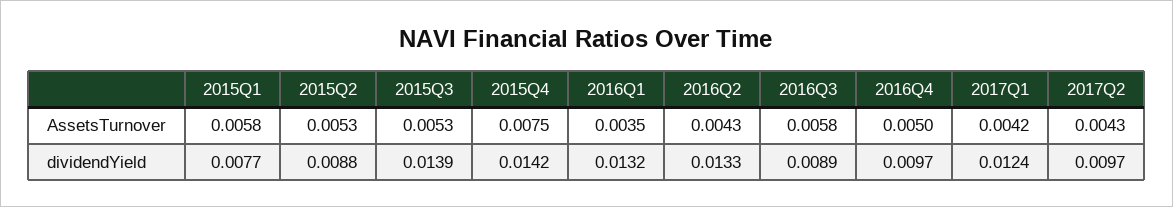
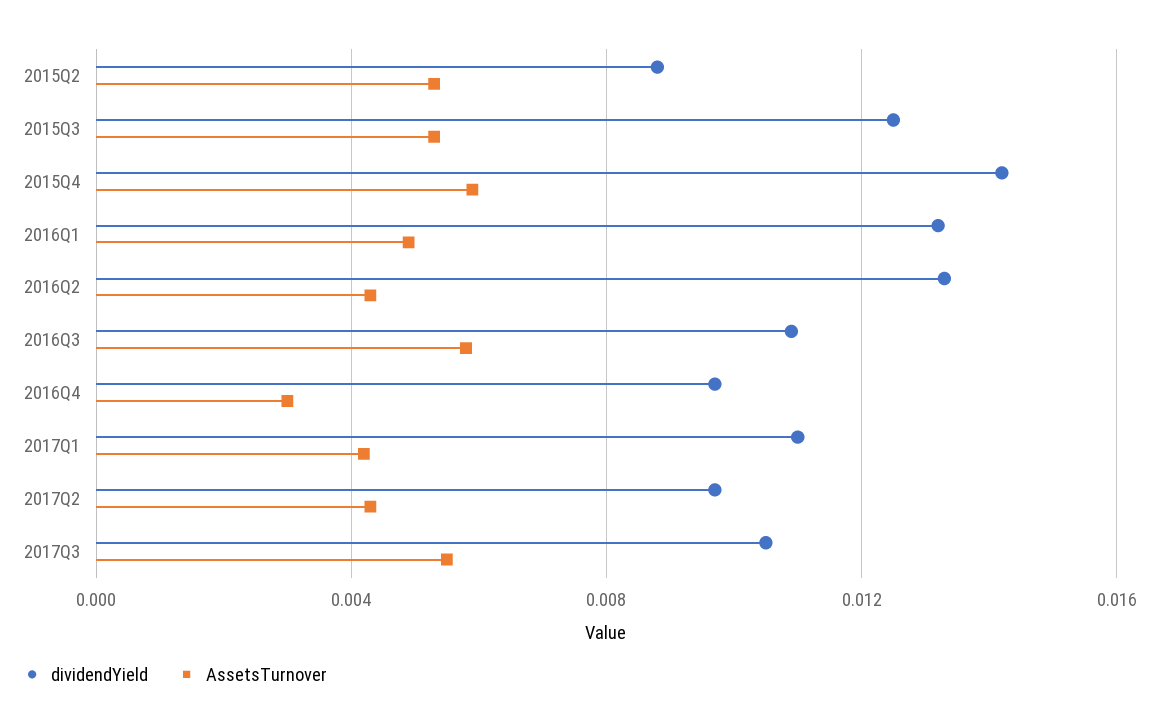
AssetsTurnover, 2015Q1: 0.0058 -> none
AssetsTurnover, 2015Q4: 0.0075 -> 0.006
AssetsTurnover, 2016Q1: 0.0035 -> 0.005
AssetsTurnover, 2016Q4: 0.005 -> 0.003
dividendYield, 2015Q1: 0.0077 -> none
dividendYield, 2015Q3: 0.0139 -> 0.0125
dividendYield, 2016Q3: 0.0089 -> 0.011
dividendYield, 2017Q1: 0.0124 -> 0.011
dividendYield, 2017Q3: none -> 0.0105
AssetsTurnover, 2017Q3: none -> 0.0055

